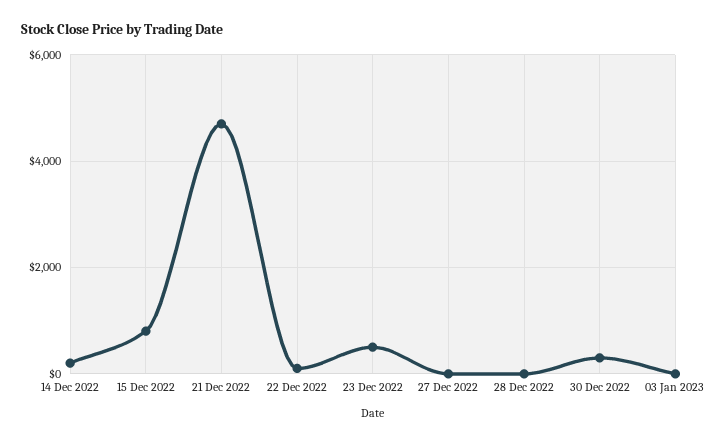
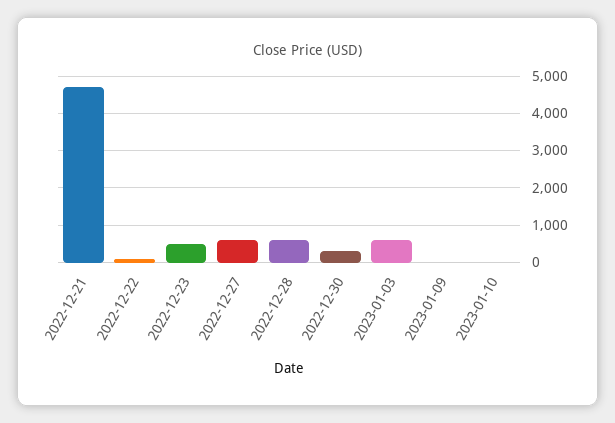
14 Dec 2022: 200 -> none
15 Dec 2022: 800 -> none
27 Dec 2022: 0 -> 600
28 Dec 2022: 0 -> 600
03 Jan 2023: 0 -> 600
2023-01-09: none -> 0
2023-01-10: none -> 0

